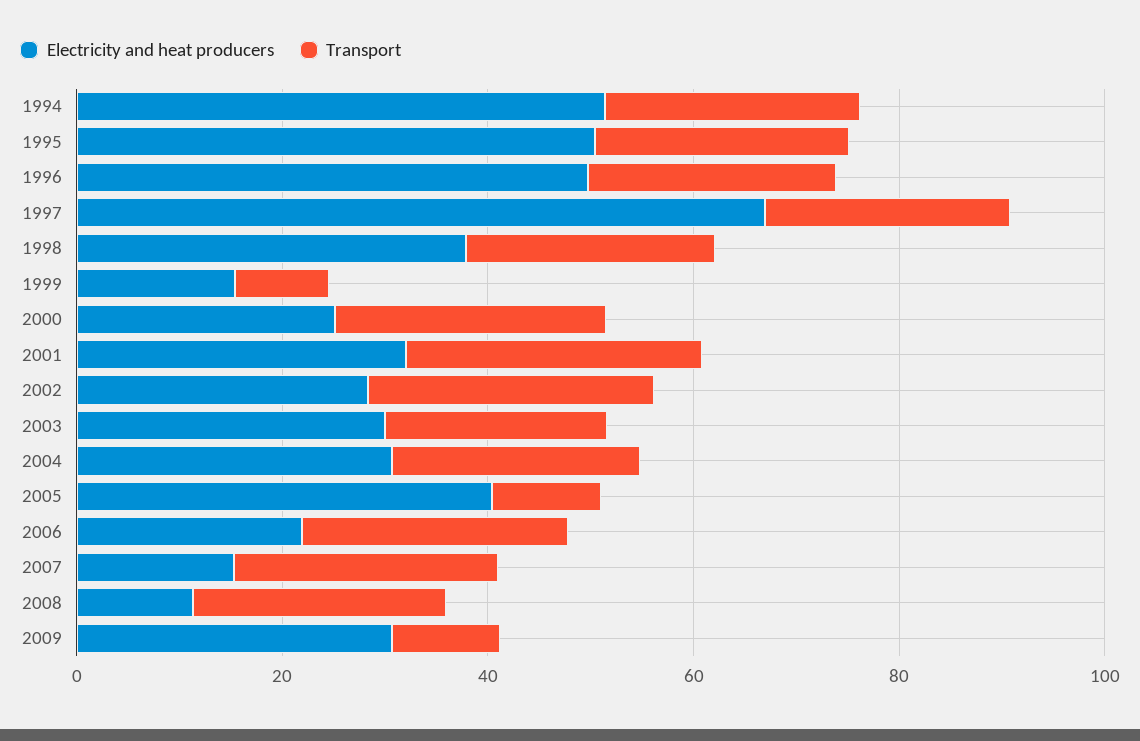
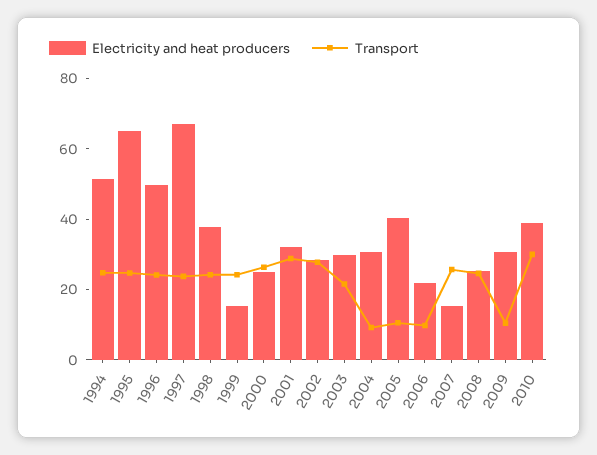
Electricity and heat producers, 1995: 50 -> 65
Transport, 1999: 10 -> 25
Transport, 2004: 25 -> 10
Transport, 2006: 25 -> 10
Electricity and heat producers, 2008: 10 -> 25
Electricity and heat producers, 2010: none -> 40
Transport, 2010: none -> 30

